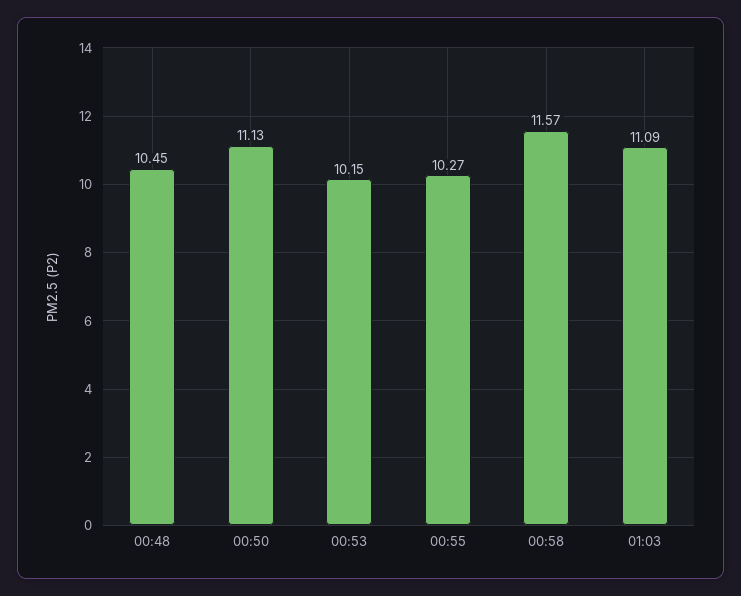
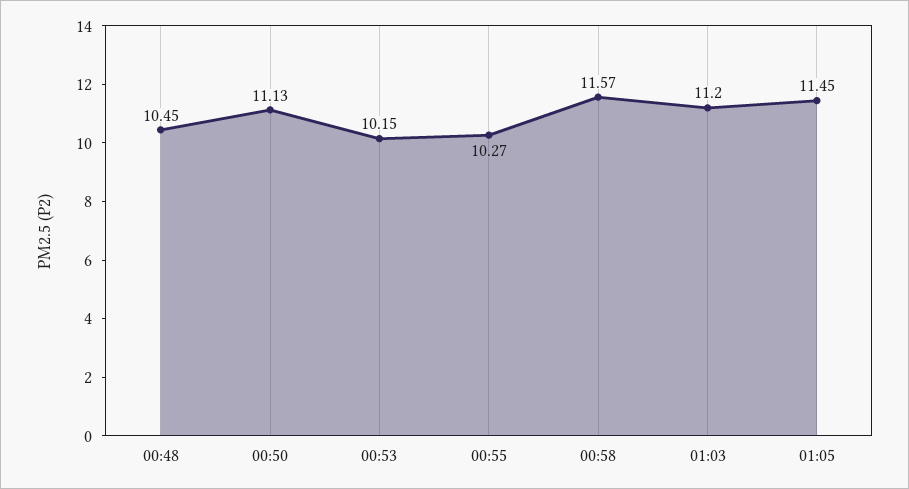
01:03: 11.09 -> 11.2
01:05: none -> 11.45

